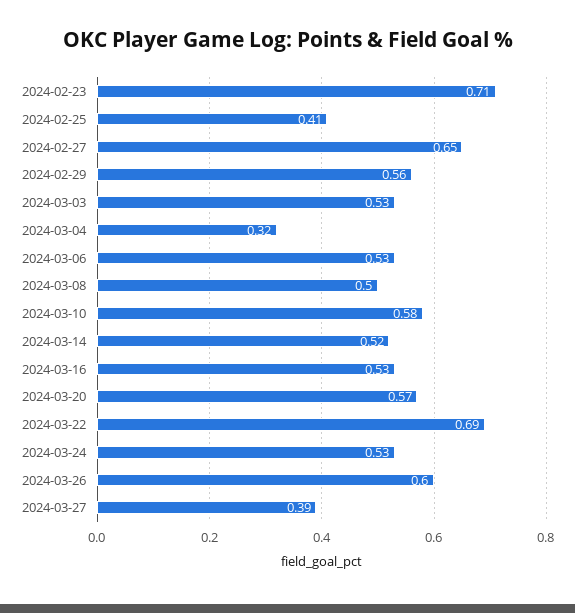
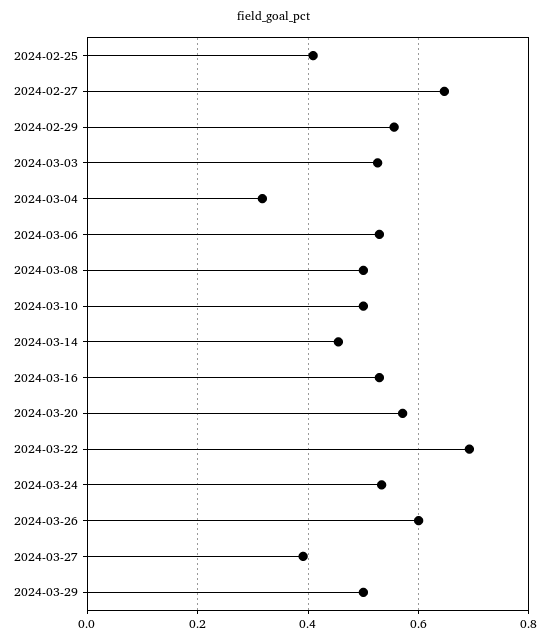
2024-02-23: 0.71 -> none
2024-03-10: 0.58 -> 0.5
2024-03-14: 0.52 -> 0.46
2024-03-29: none -> 0.5

